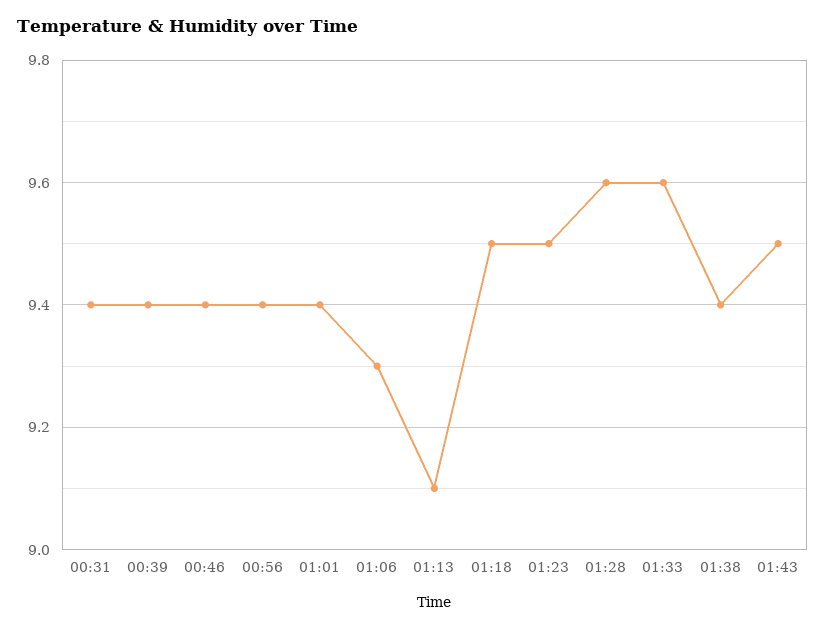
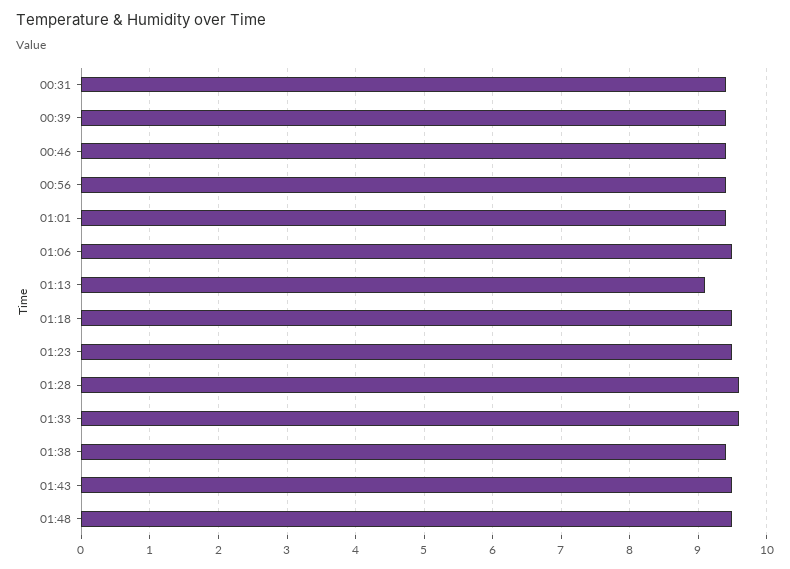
01:06: 9.3 -> 9.5
01:48: none -> 9.5

